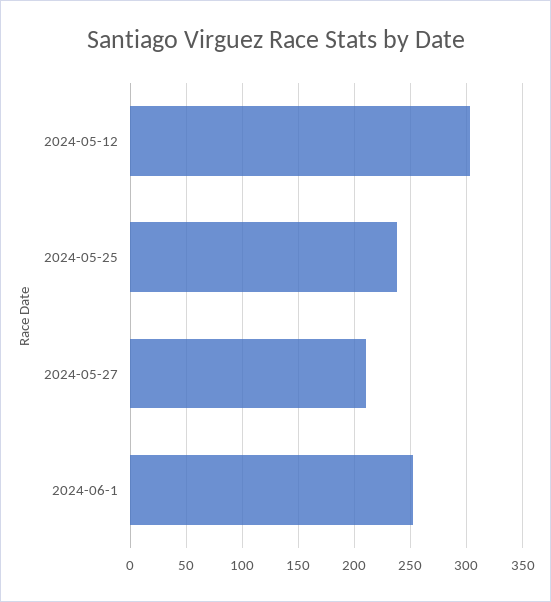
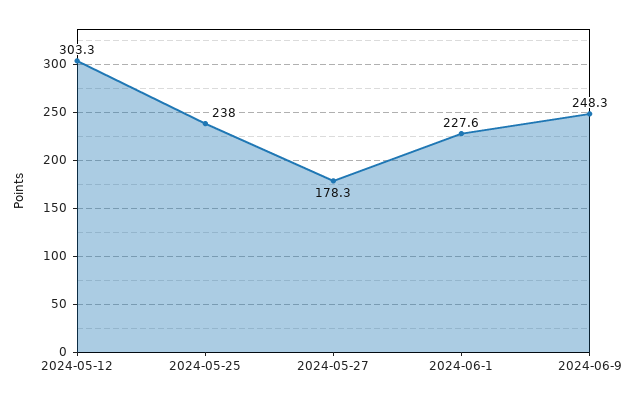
2024-05-27: 210 -> 178.3
2024-06-1: 250 -> 227.6
2024-06-9: none -> 248.3

